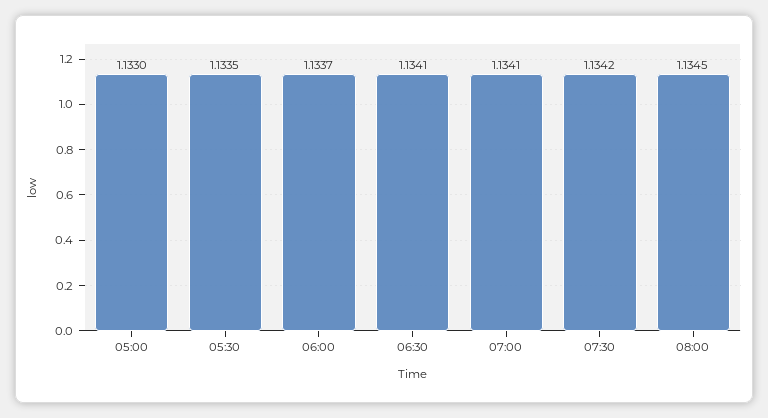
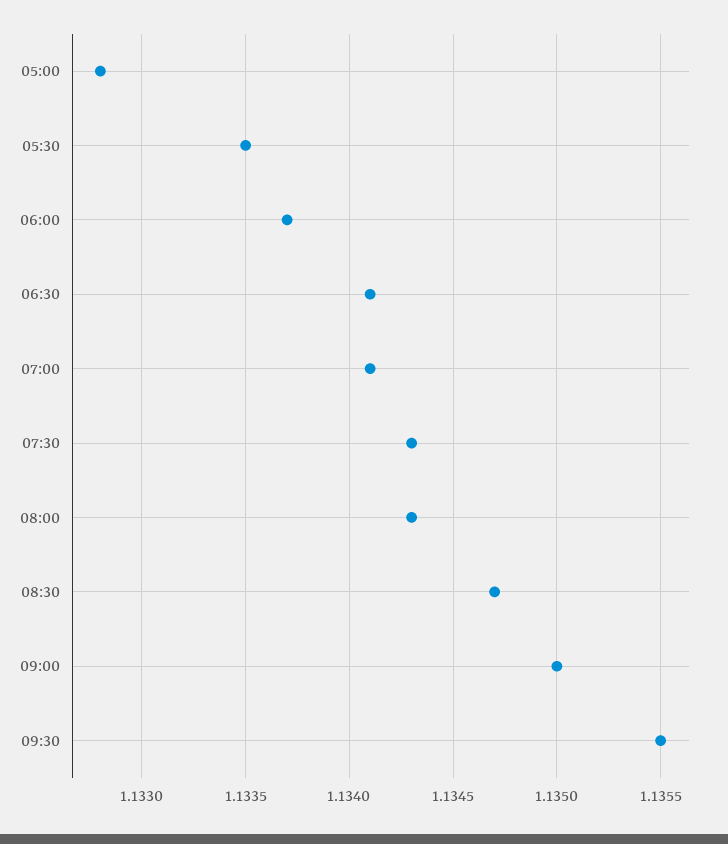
05:00: 1.133 -> 1.1328
07:30: 1.1342 -> 1.1343
08:00: 1.1345 -> 1.1343
08:30: none -> 1.1347
09:00: none -> 1.135
09:30: none -> 1.1355

